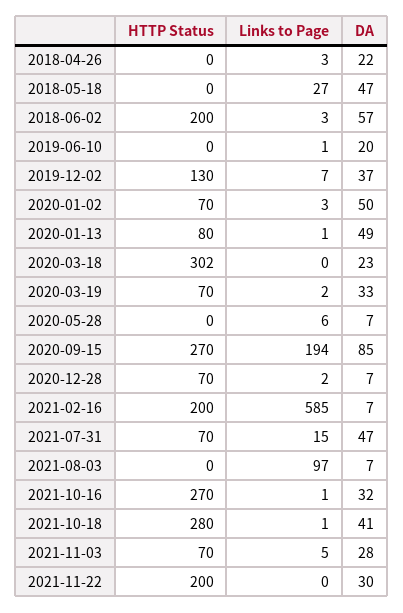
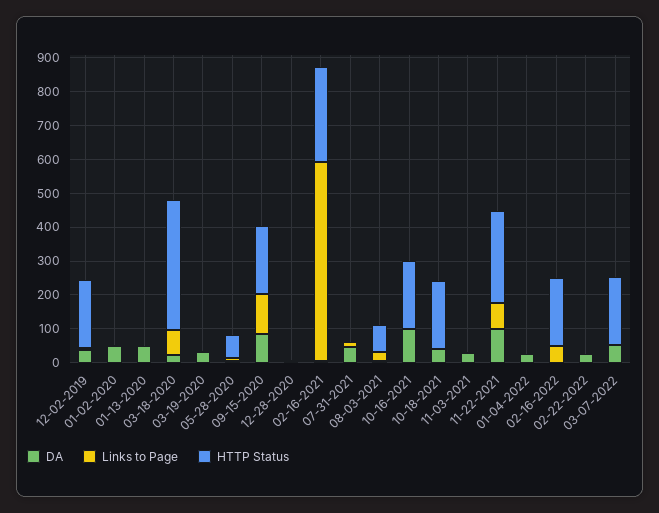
HTTP Status, 2018-04-26: 0 -> none
Links to Page, 2018-04-26: 3 -> none
DA, 2018-04-26: 22 -> none
HTTP Status, 2018-05-18: 0 -> none
Links to Page, 2018-05-18: 27 -> none
DA, 2018-05-18: 47 -> none
HTTP Status, 2018-06-02: 200 -> none
Links to Page, 2018-06-02: 3 -> none
DA, 2018-06-02: 57 -> none
HTTP Status, 2019-06-10: 0 -> none
Links to Page, 2019-06-10: 1 -> none
DA, 2019-06-10: 20 -> none
HTTP Status, 2019-12-02: 130 -> 200
HTTP Status, 2020-01-02: 70 -> 0
HTTP Status, 2020-01-13: 80 -> 0
HTTP Status, 2020-03-18: 302 -> 375
Links to Page, 2020-03-18: 0 -> 75
HTTP Status, 2020-03-19: 70 -> 0
HTTP Status, 2020-05-28: 0 -> 75
HTTP Status, 2020-09-15: 270 -> 200
Links to Page, 2020-09-15: 194 -> 125
HTTP Status, 2020-12-28: 70 -> 0
HTTP Status, 2021-02-16: 200 -> 275
HTTP Status, 2021-07-31: 70 -> 0
HTTP Status, 2021-08-03: 0 -> 75
Links to Page, 2021-08-03: 97 -> 25
HTTP Status, 2021-10-16: 270 -> 200
DA, 2021-10-16: 32 -> 100
HTTP Status, 2021-10-18: 280 -> 200
HTTP Status, 2021-11-03: 70 -> 0
HTTP Status, 2021-11-22: 200 -> 275
Links to Page, 2021-11-22: 0 -> 75
DA, 2021-11-22: 30 -> 100
DA, 01-04-2022: none -> 25
Links to Page, 01-04-2022: none -> 0
HTTP Status, 01-04-2022: none -> 0
DA, 02-16-2022: none -> 0
Links to Page, 02-16-2022: none -> 50
HTTP Status, 02-16-2022: none -> 200
DA, 02-22-2022: none -> 25
Links to Page, 02-22-2022: none -> 0
HTTP Status, 02-22-2022: none -> 0
DA, 03-07-2022: none -> 50
Links to Page, 03-07-2022: none -> 0
HTTP Status, 03-07-2022: none -> 200

